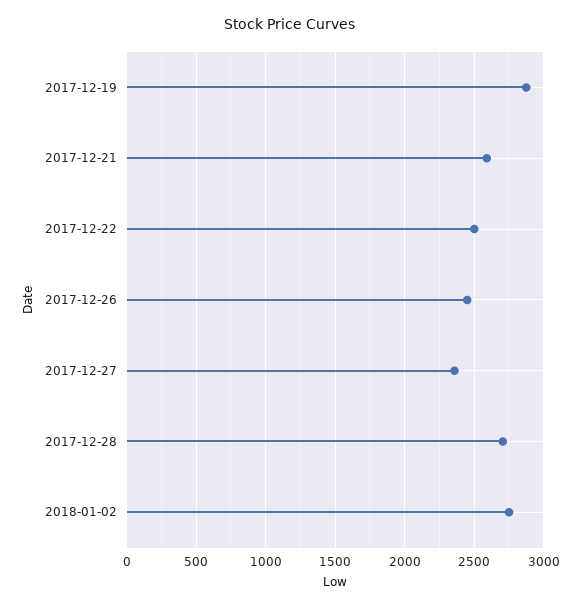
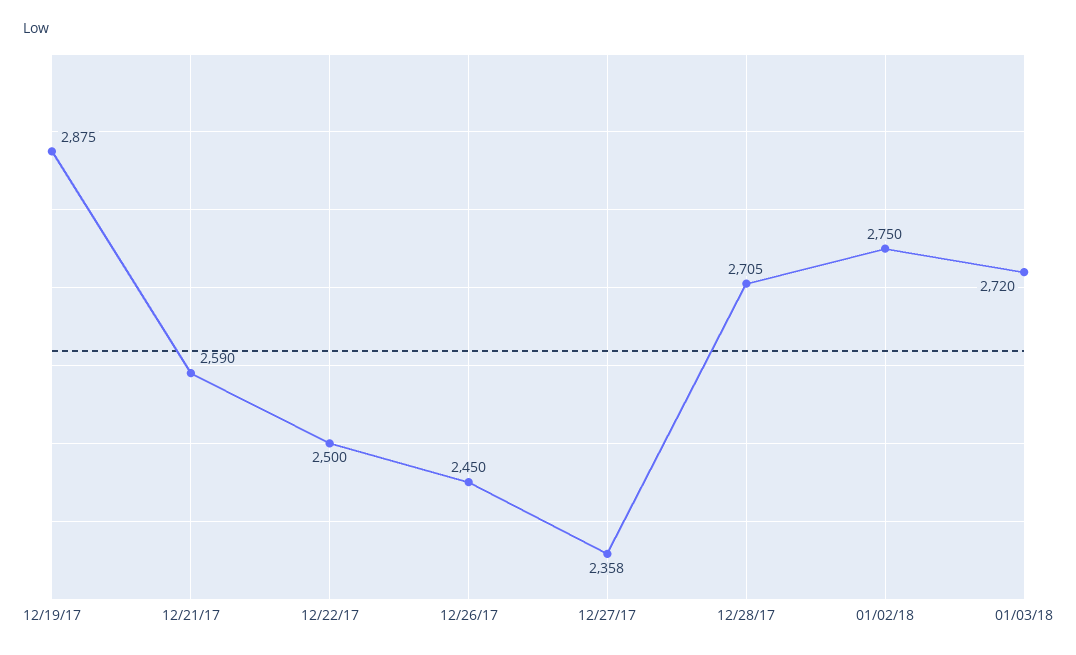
01/03/18: none -> 2720

